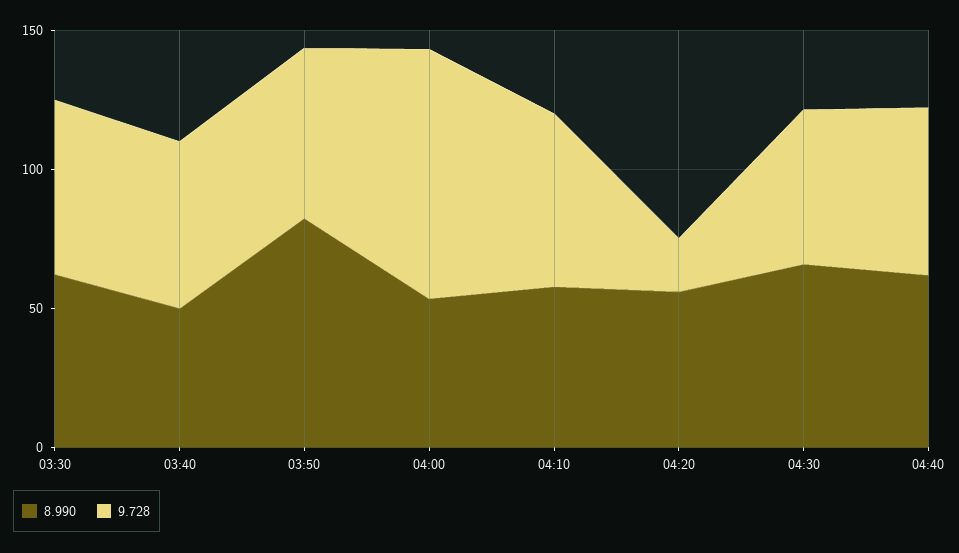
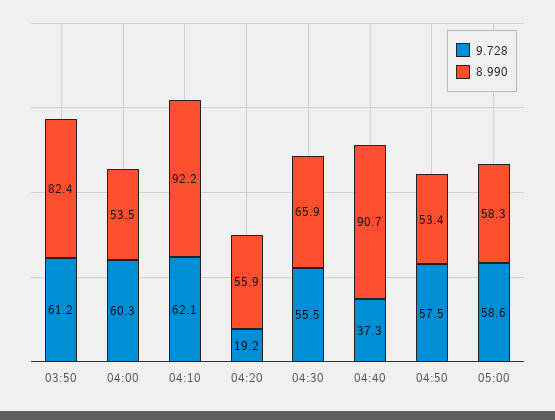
8.990, 03:30: 60 -> none
9.728, 03:30: 60 -> none
8.990, 03:40: 50 -> none
9.728, 03:40: 60 -> none
9.728, 04:00: 90 -> 60.3
8.990, 04:10: 60 -> 92.2
8.990, 04:40: 60 -> 90.7
9.728, 04:40: 60 -> 37.3
9.728, 04:50: none -> 57.5
8.990, 04:50: none -> 53.4
9.728, 05:00: none -> 58.6
8.990, 05:00: none -> 58.3

